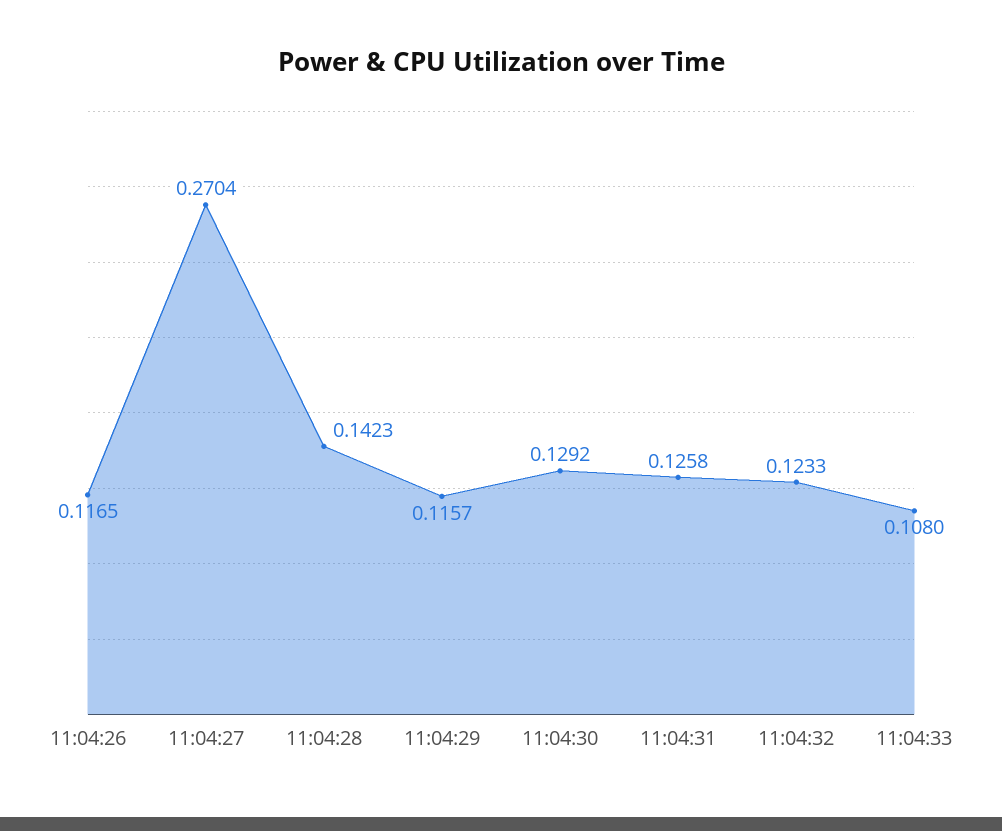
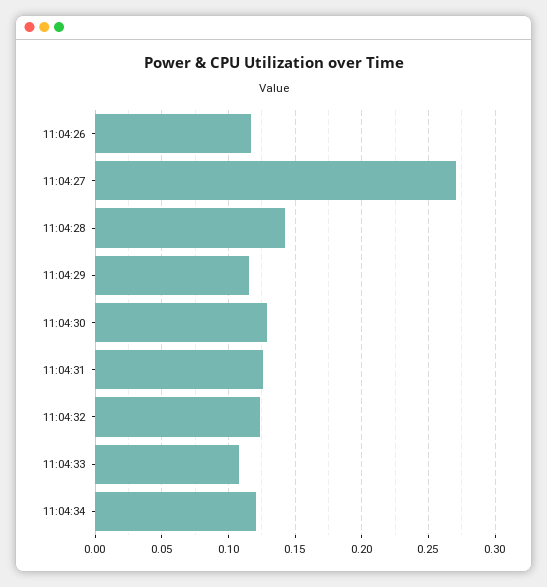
11:04:34: none -> 0.12

